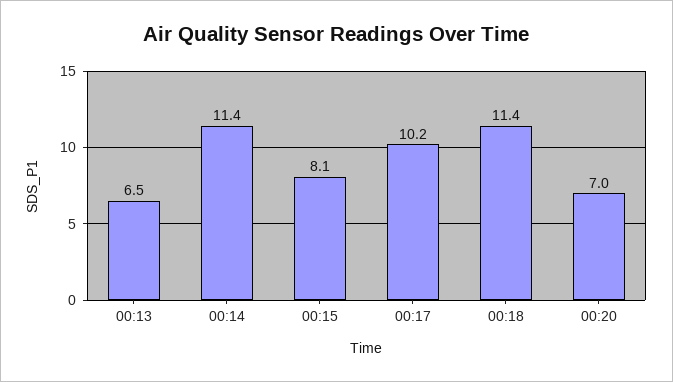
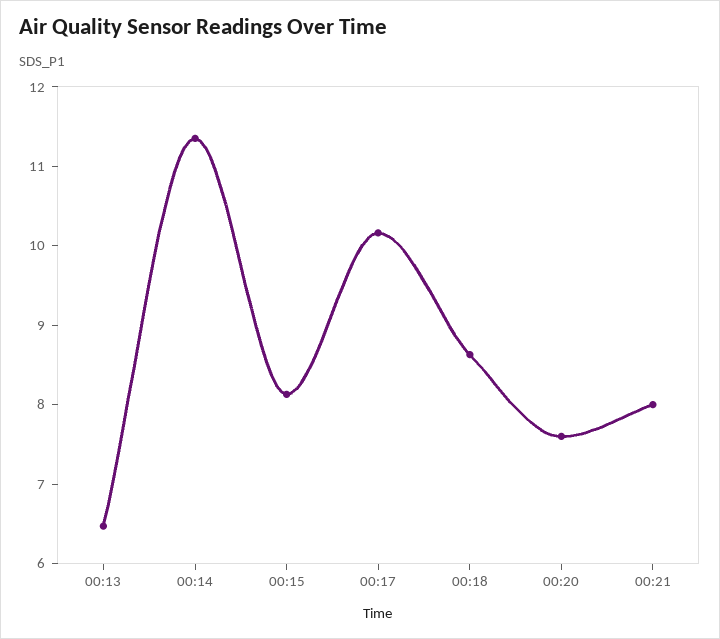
00:18: 11.4 -> 8.6
00:20: 7 -> 7.6
00:21: none -> 8

